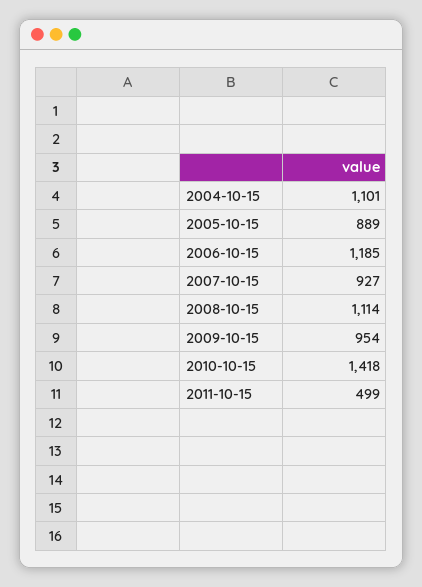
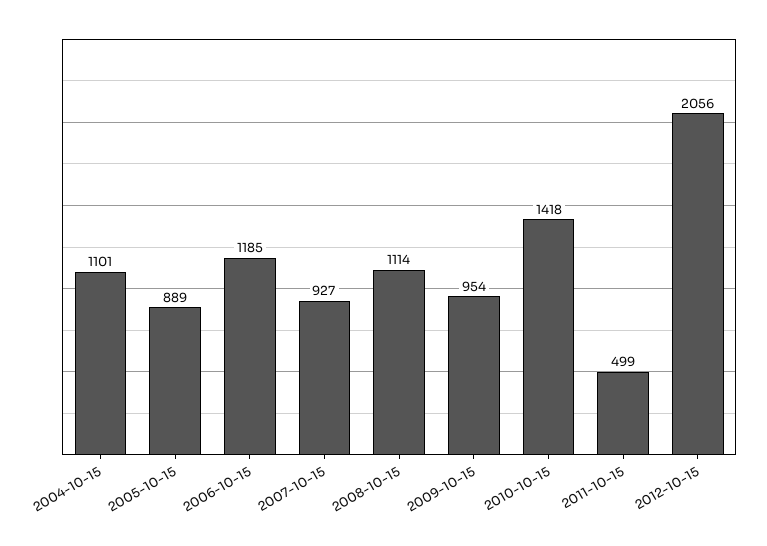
2012-10-15: none -> 2056

